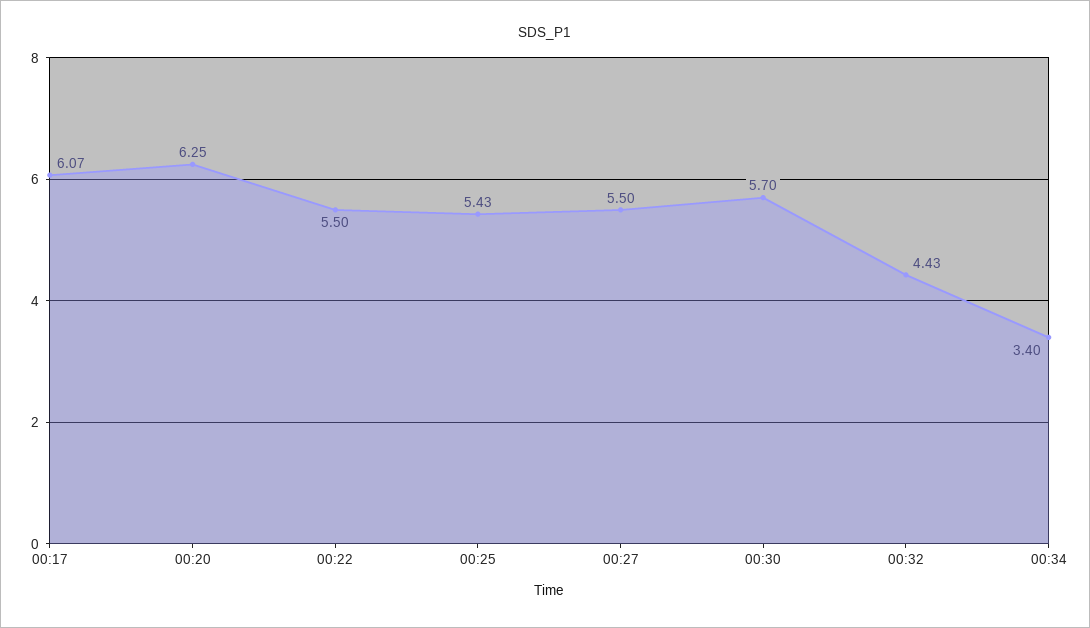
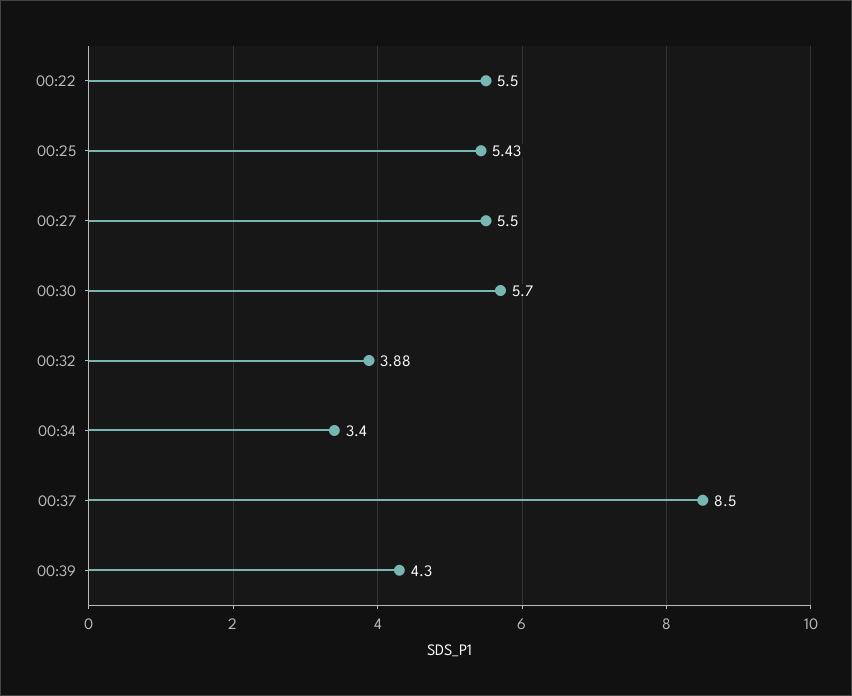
00:17: 6.07 -> none
00:20: 6.25 -> none
00:32: 4.43 -> 3.88
00:37: none -> 8.5
00:39: none -> 4.3

